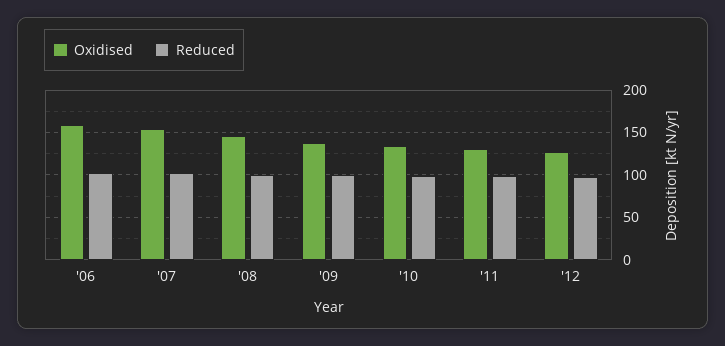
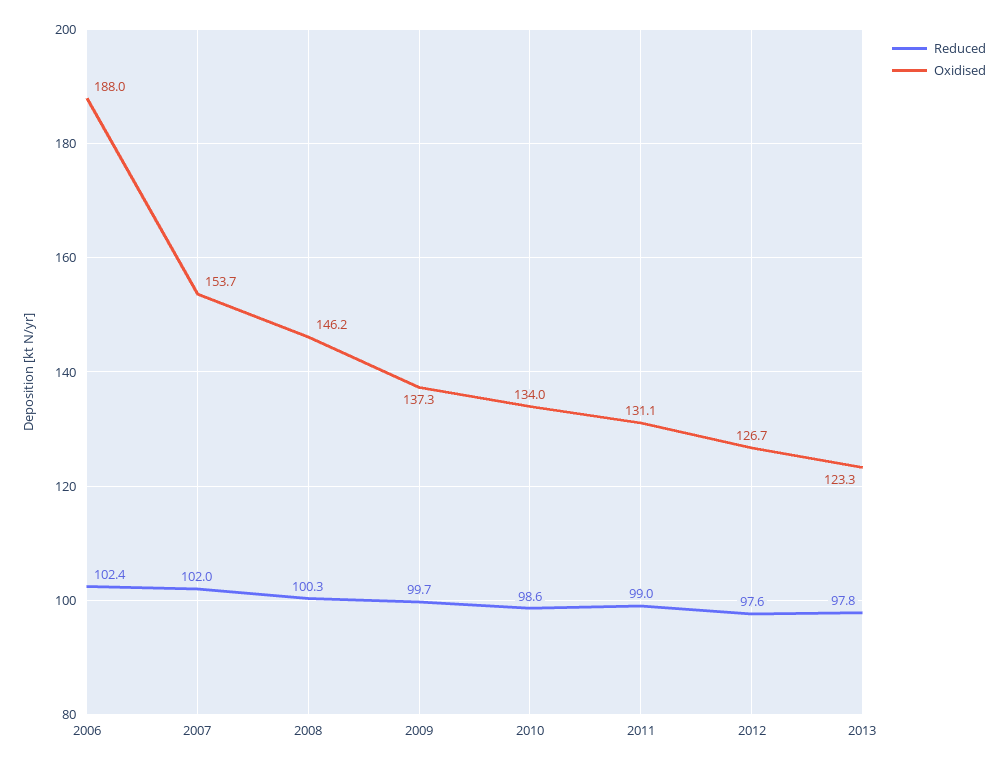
Oxidised, '06: 160 -> 188
Reduced, 2013: none -> 97.8
Oxidised, 2013: none -> 123.3

